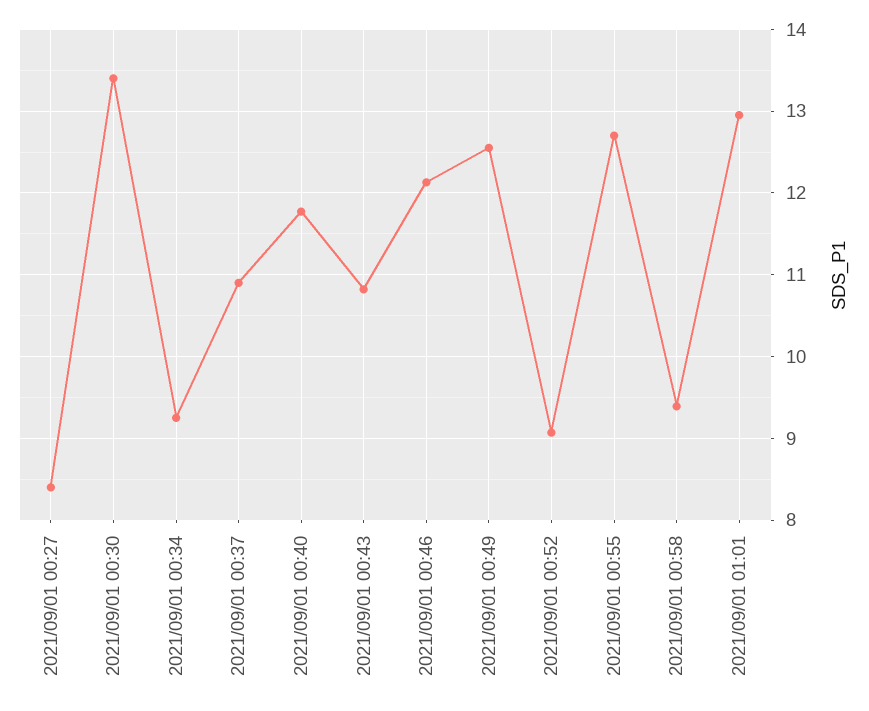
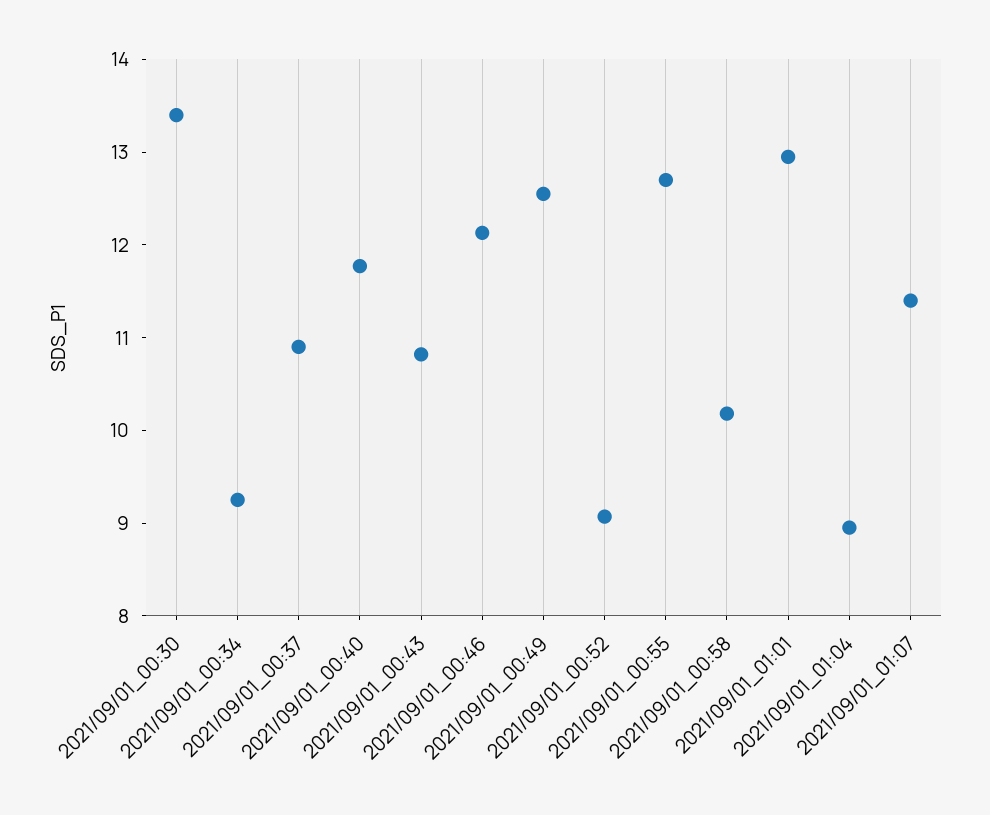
2021/09/01 00:27: 8.4 -> none
2021/09/01 00:58: 9.4 -> 10.2
2021/09/01_01:04: none -> 9
2021/09/01_01:07: none -> 11.4

